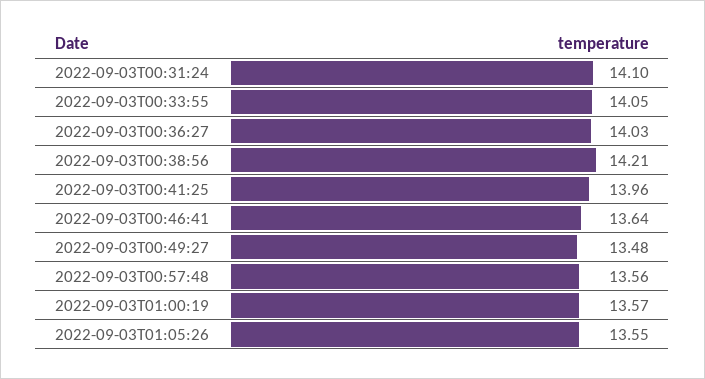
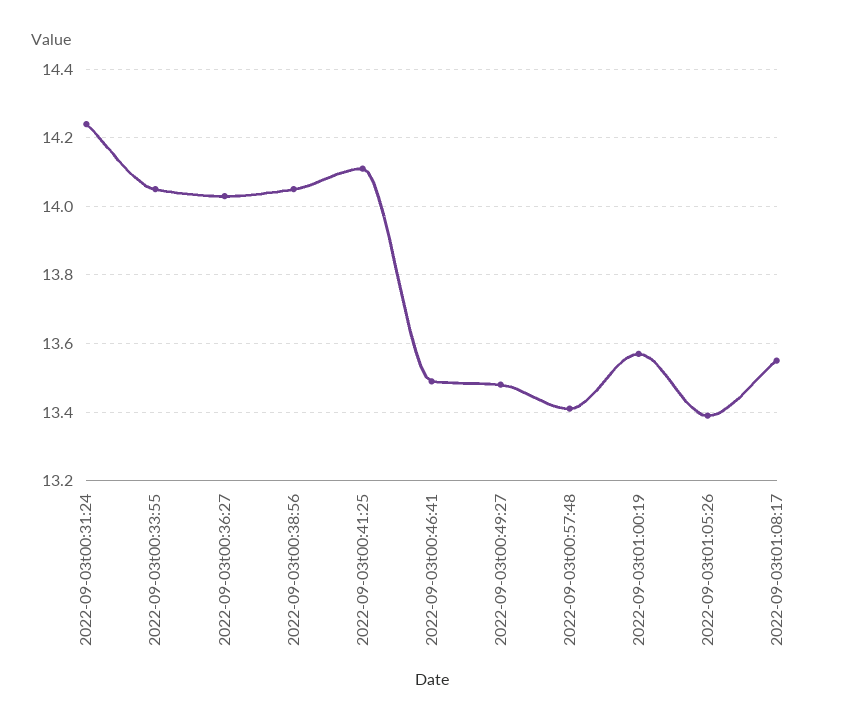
2022-09-03T00:31:24: 14.1 -> 14.25
2022-09-03T00:38:56: 14.21 -> 14.05
2022-09-03T00:41:25: 13.96 -> 14.1
2022-09-03T00:46:41: 13.64 -> 13.5
2022-09-03T00:57:48: 13.56 -> 13.4
2022-09-03T01:05:26: 13.55 -> 13.4
2022-09-03t01:08:17: none -> 13.55

